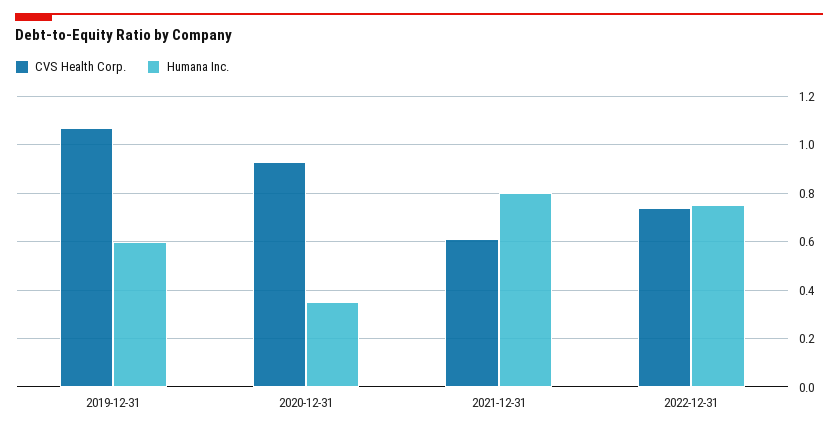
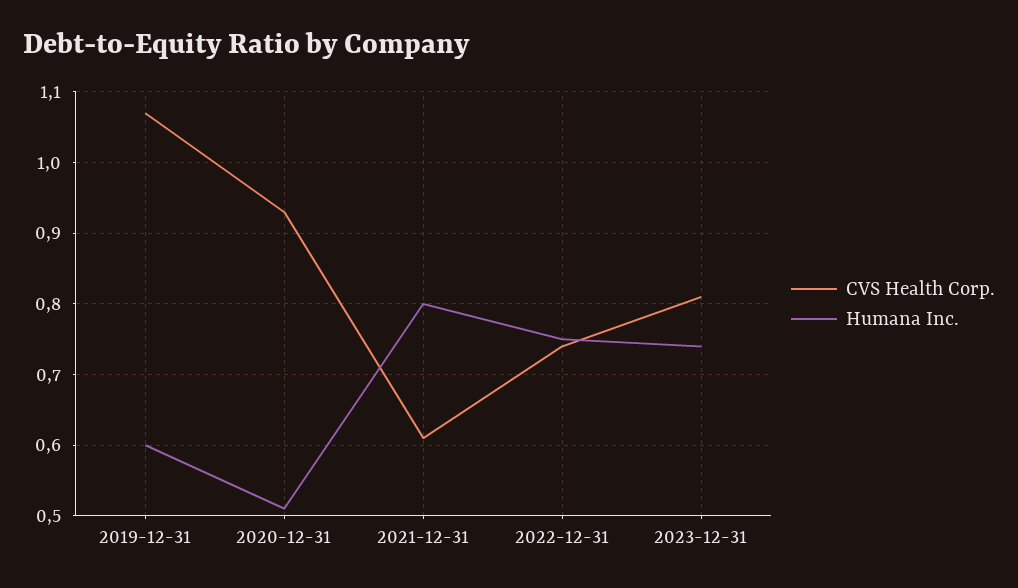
Humana Inc., 2020-12-31: 0.35 -> 0.51
CVS Health Corp., 2023-12-31: none -> 0.81
Humana Inc., 2023-12-31: none -> 0.74

